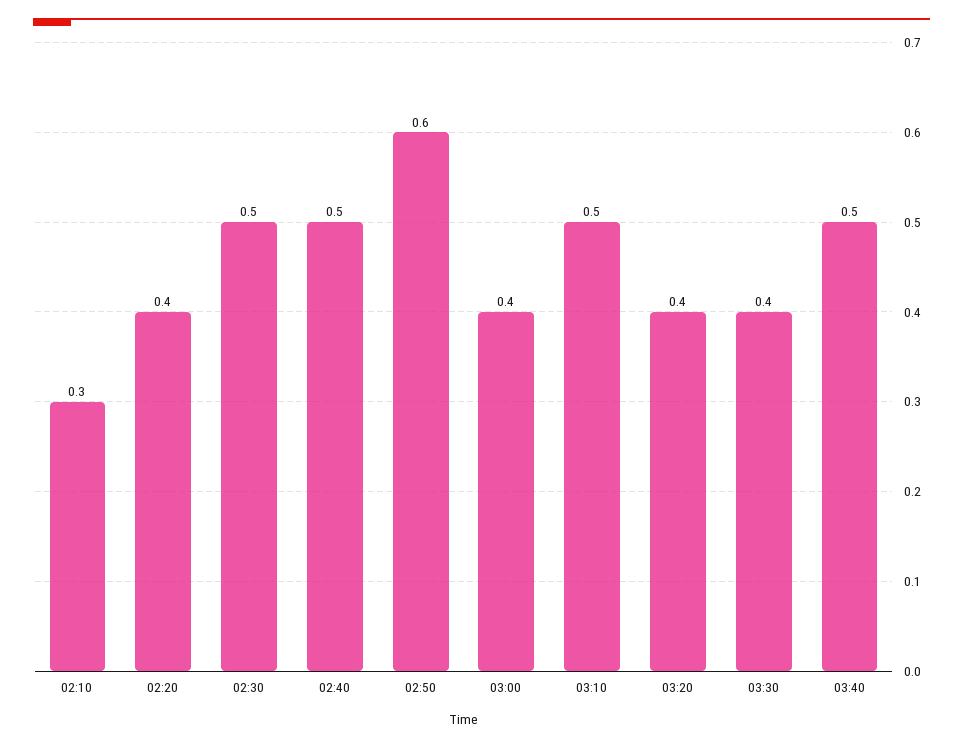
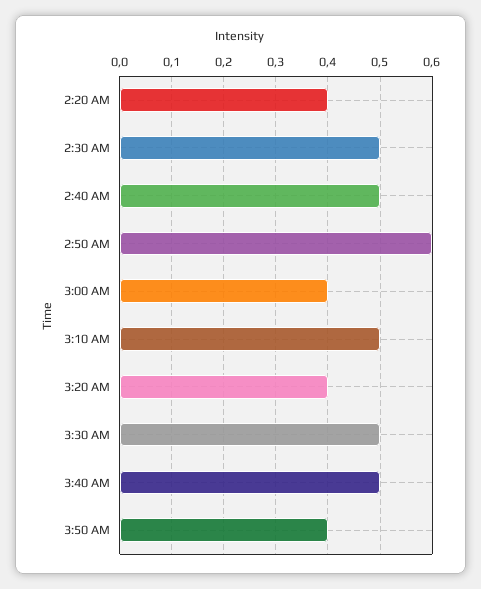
02:10: 0.3 -> none
03:30: 0.4 -> 0.5
3:50 AM: none -> 0.4

